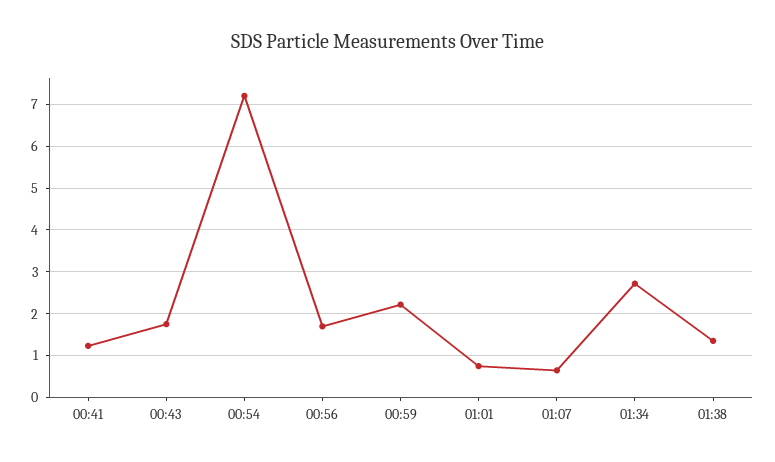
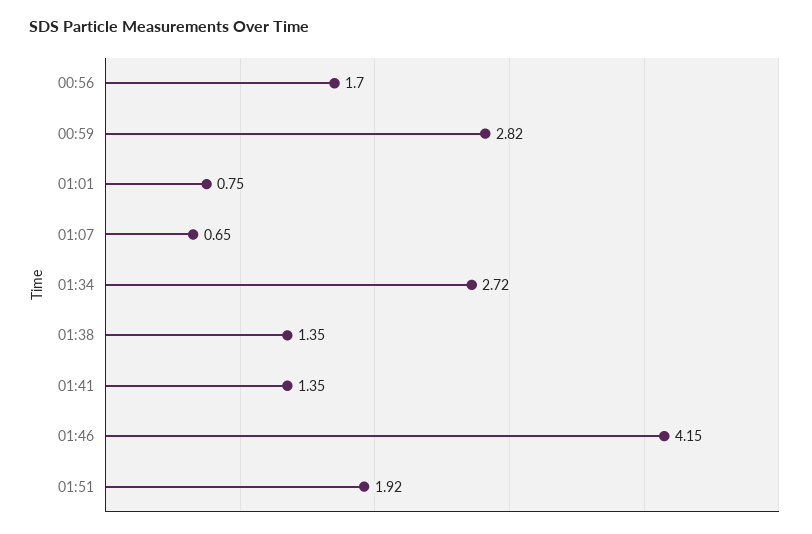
00:41: 1.2 -> none
00:43: 1.8 -> none
00:54: 7.2 -> none
00:59: 2.2 -> 2.82
01:41: none -> 1.35
01:46: none -> 4.15
01:51: none -> 1.92

